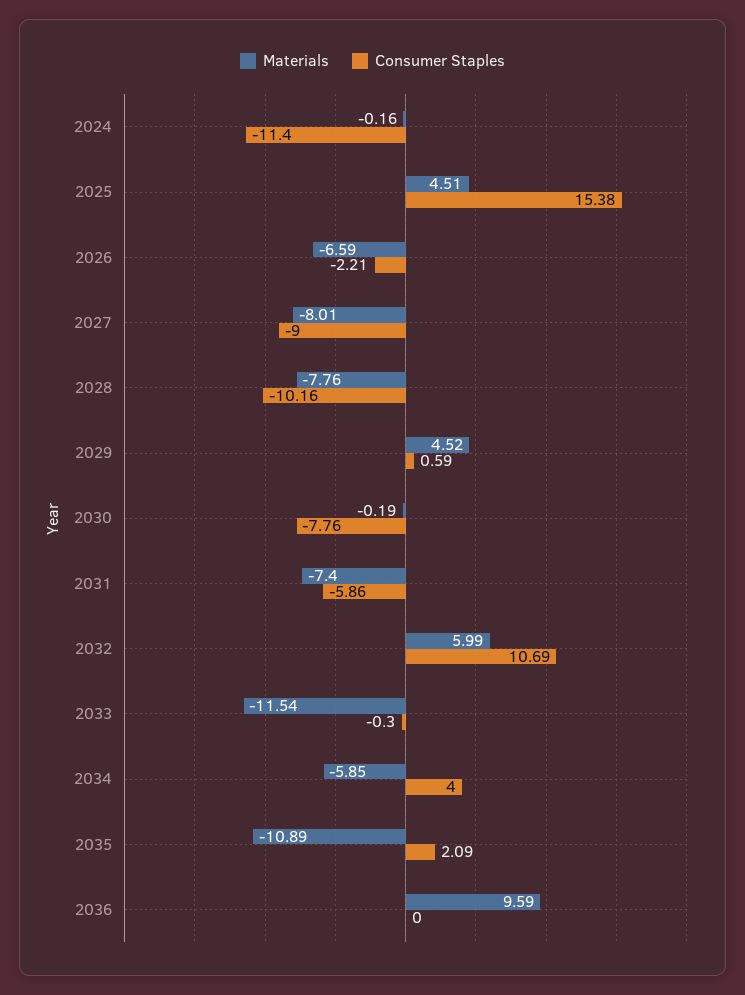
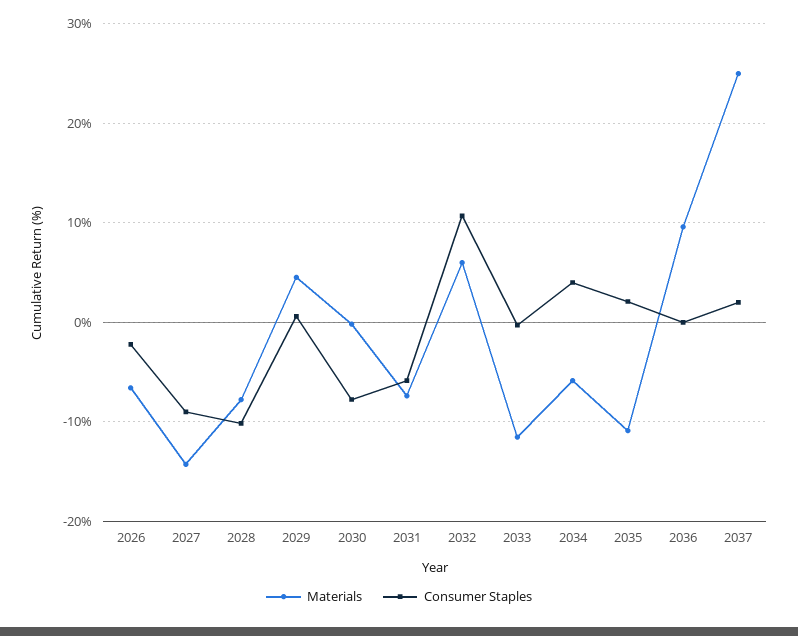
Materials, 2024: -0.16 -> none
Consumer Staples, 2024: -11.4 -> none
Materials, 2025: 4.51 -> none
Consumer Staples, 2025: 15.38 -> none
Materials, 2027: -8.01 -> -14
Materials, 2037: none -> 25
Consumer Staples, 2037: none -> 2

